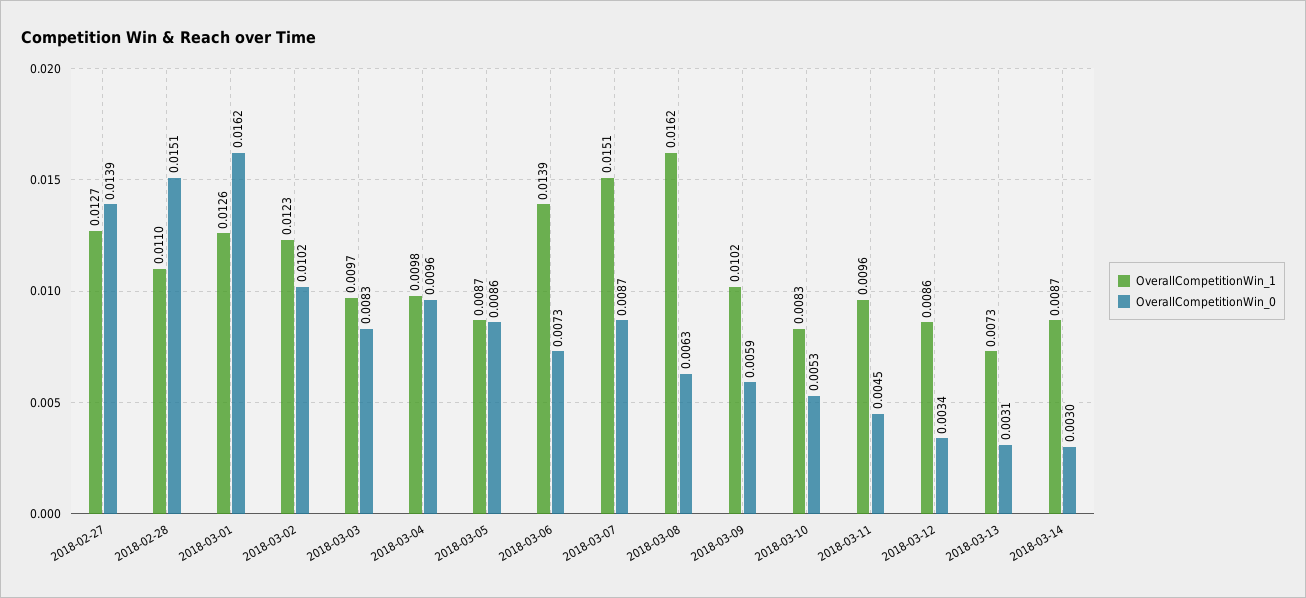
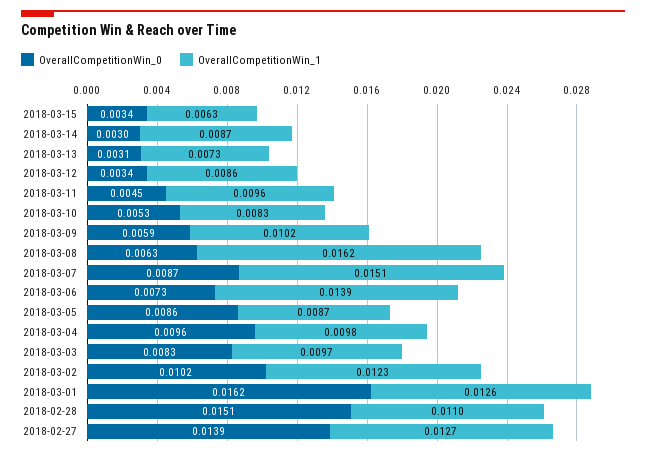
OverallCompetitionWin_0, 2018-03-15: none -> 0.0034
OverallCompetitionWin_1, 2018-03-15: none -> 0.0063

